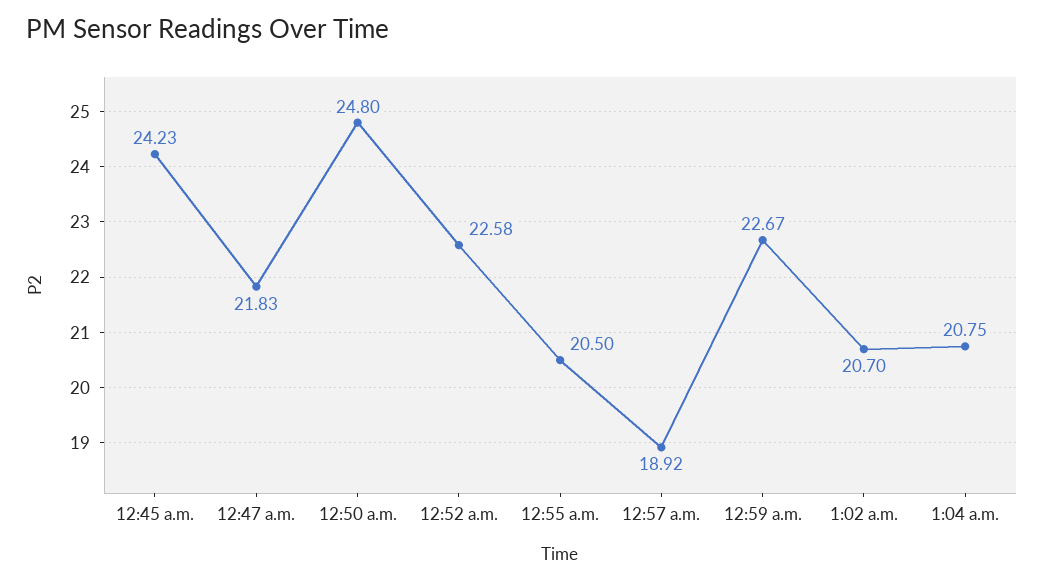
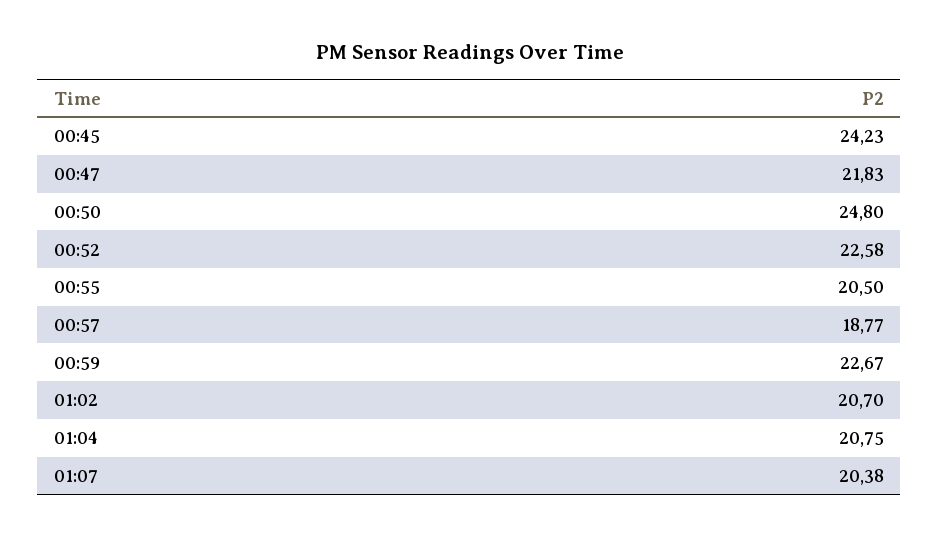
12:57 a.m.: 18.92 -> 18.77
01:07: none -> 20.38

